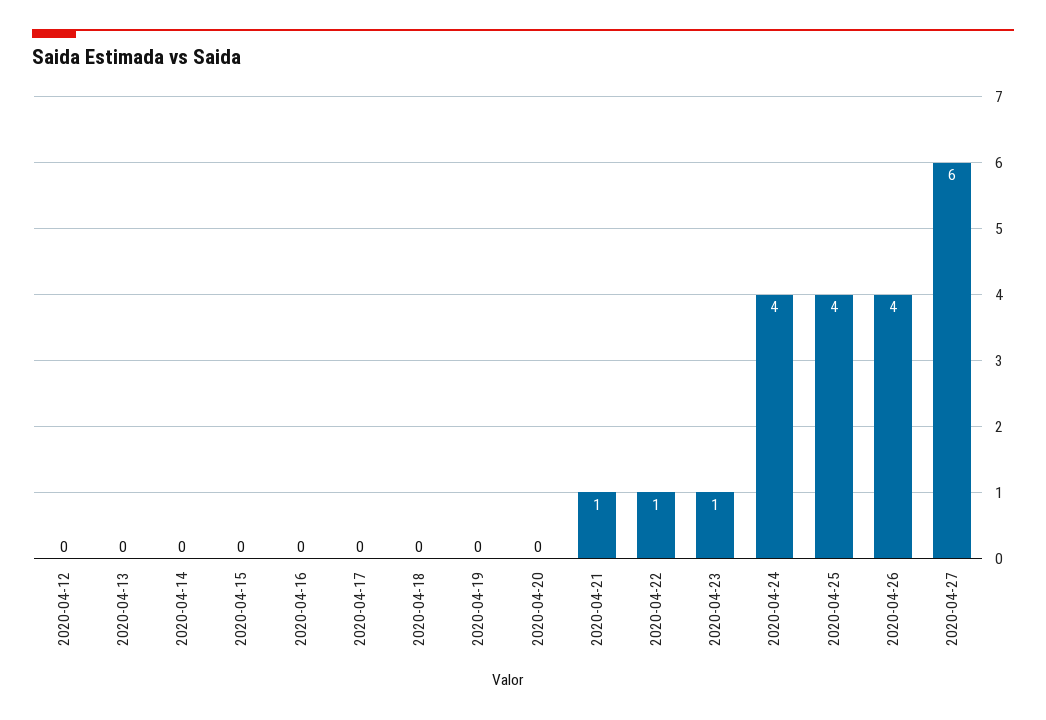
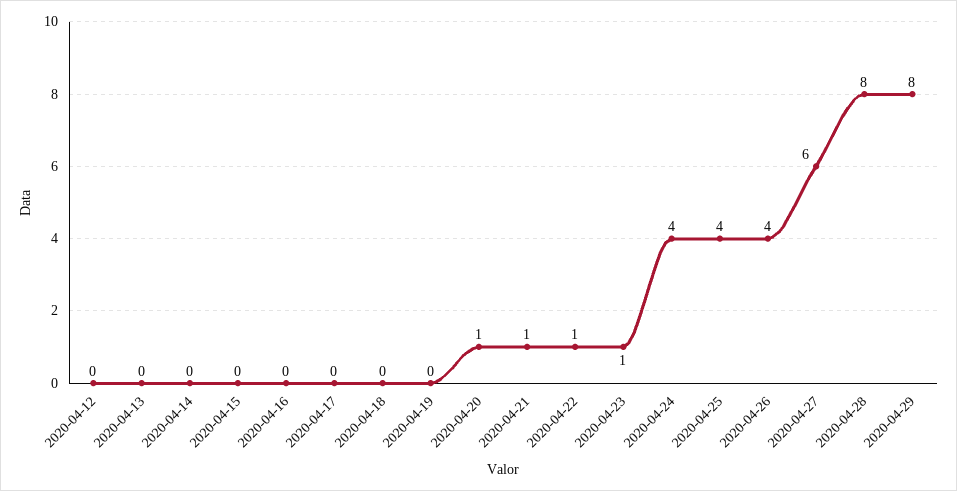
2020-04-20: 0 -> 1
2020-04-28: none -> 8
2020-04-29: none -> 8

